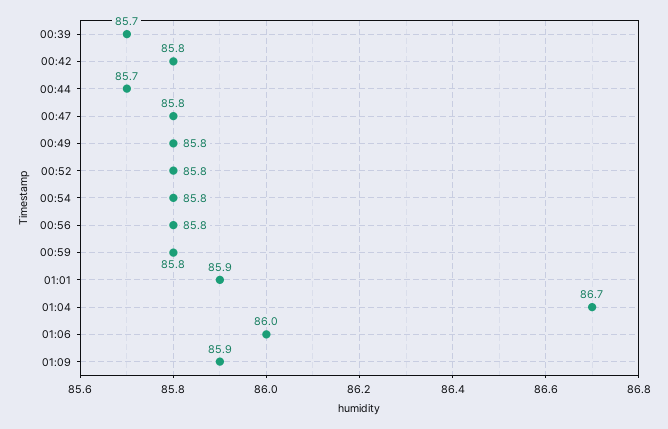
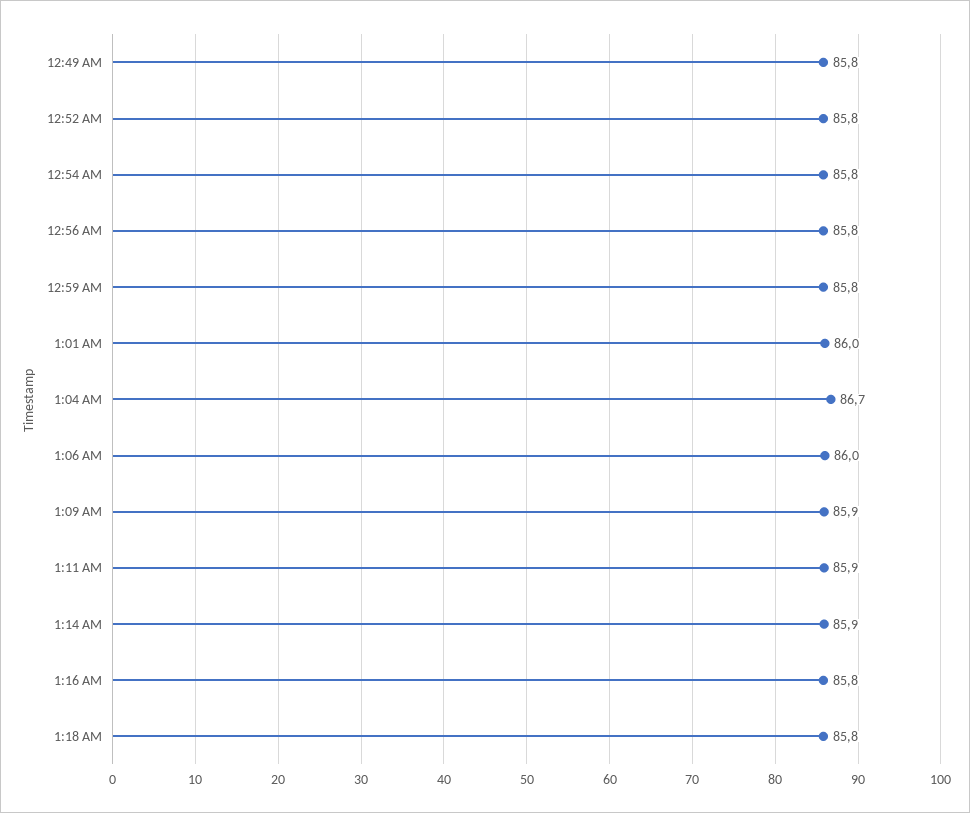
00:39: 85.7 -> none
00:42: 85.8 -> none
00:44: 85.7 -> none
00:47: 85.8 -> none
01:01: 85.9 -> 86
1:11 AM: none -> 85.9
1:14 AM: none -> 85.9
1:16 AM: none -> 85.8
1:18 AM: none -> 85.8

